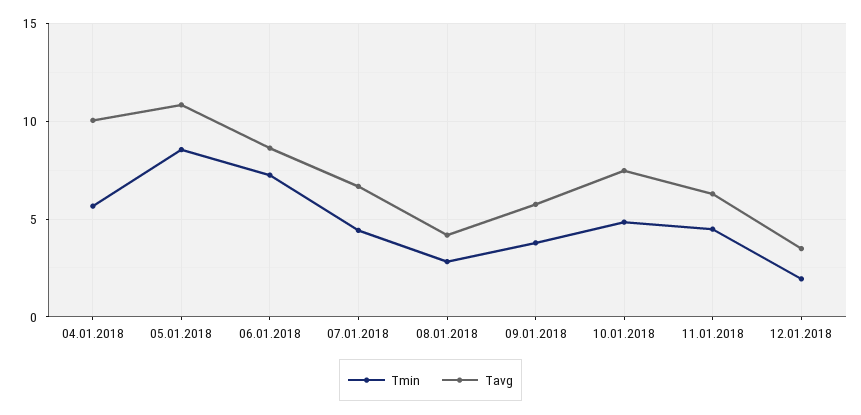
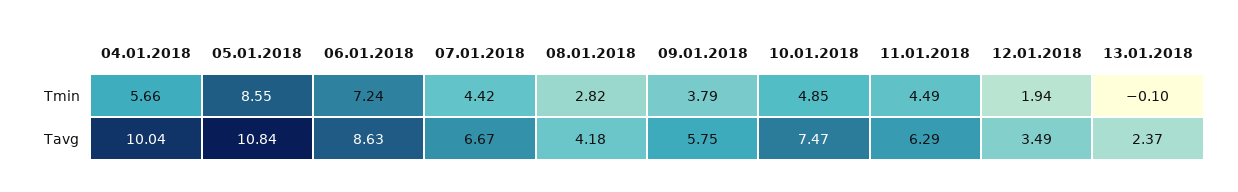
Tmin, 13.01.2018: none -> -0.1
Tavg, 13.01.2018: none -> 2.37

